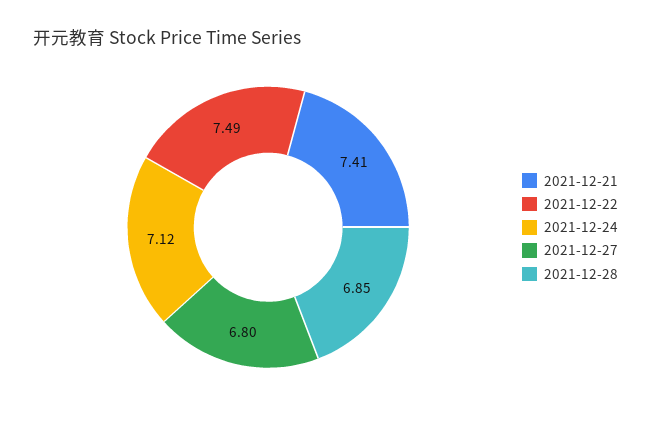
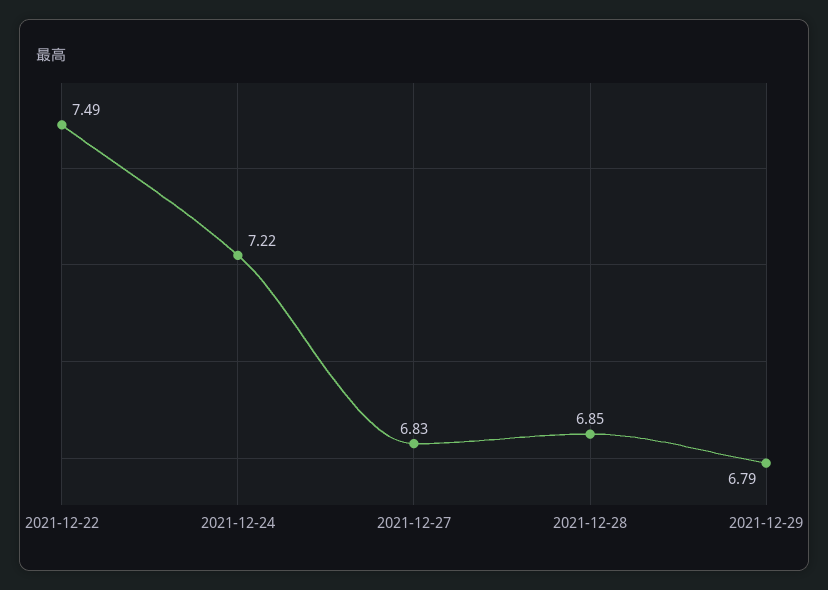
2021-12-21: 7.41 -> none
2021-12-24: 7.12 -> 7.22
2021-12-27: 6.8 -> 6.83
2021-12-29: none -> 6.79

